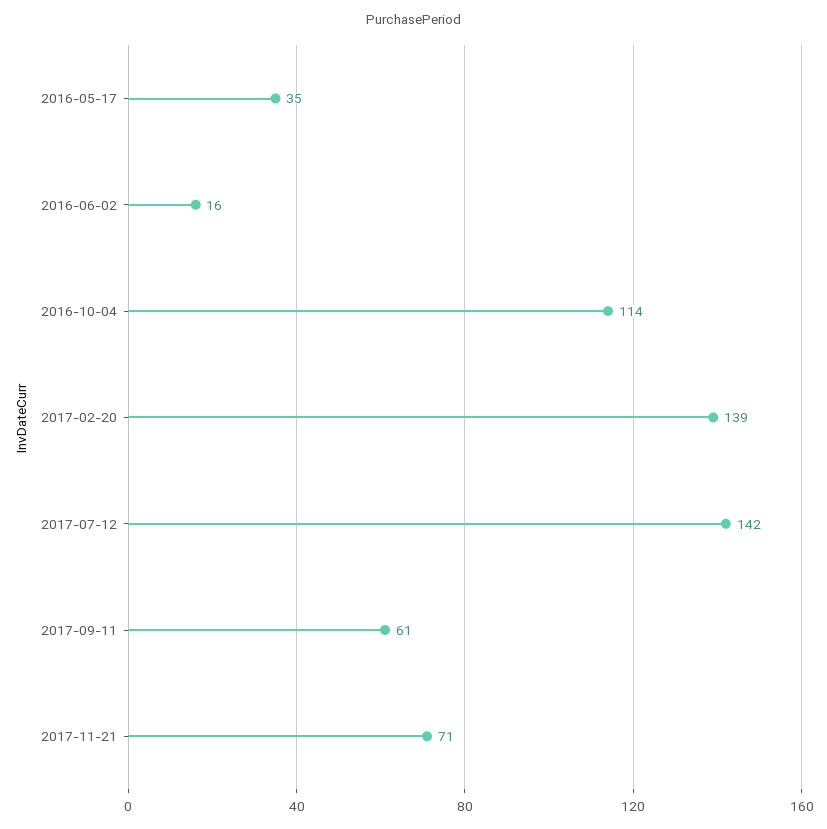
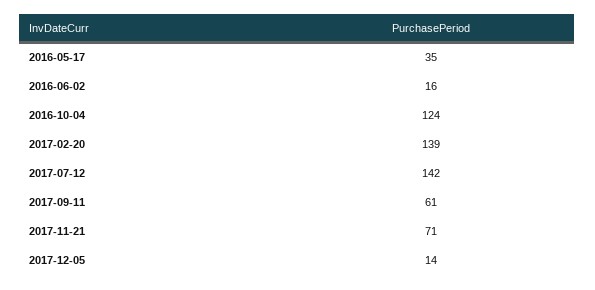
2016-10-04: 114 -> 124
2017-12-05: none -> 14

